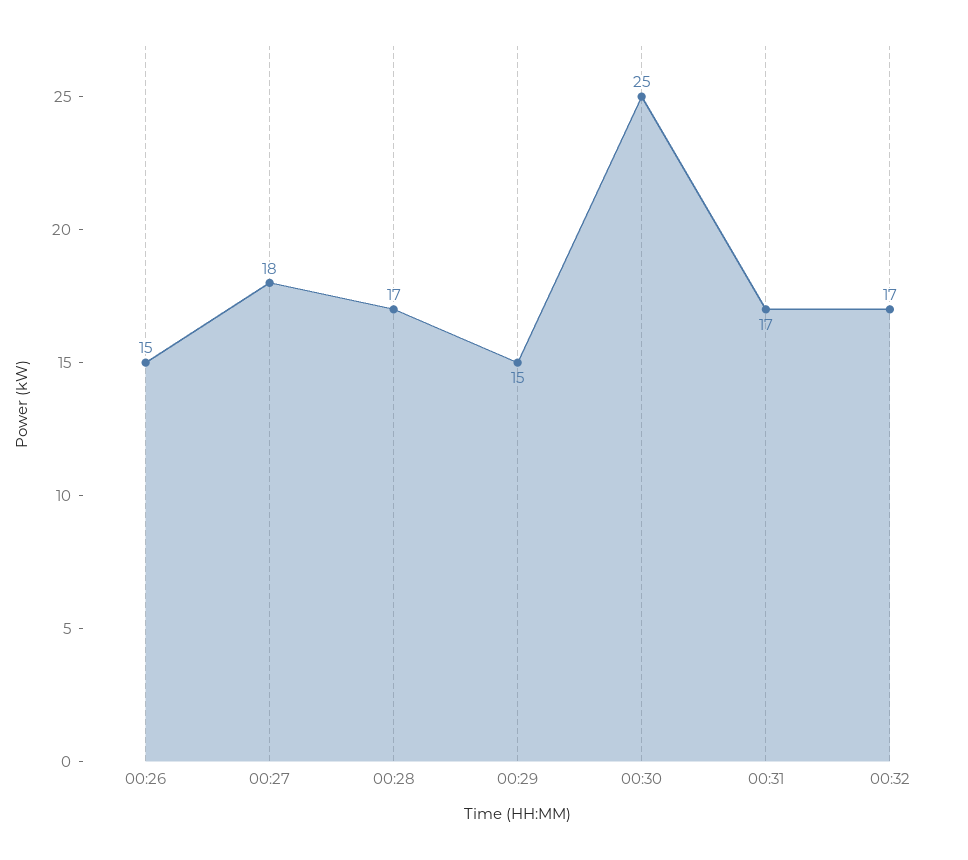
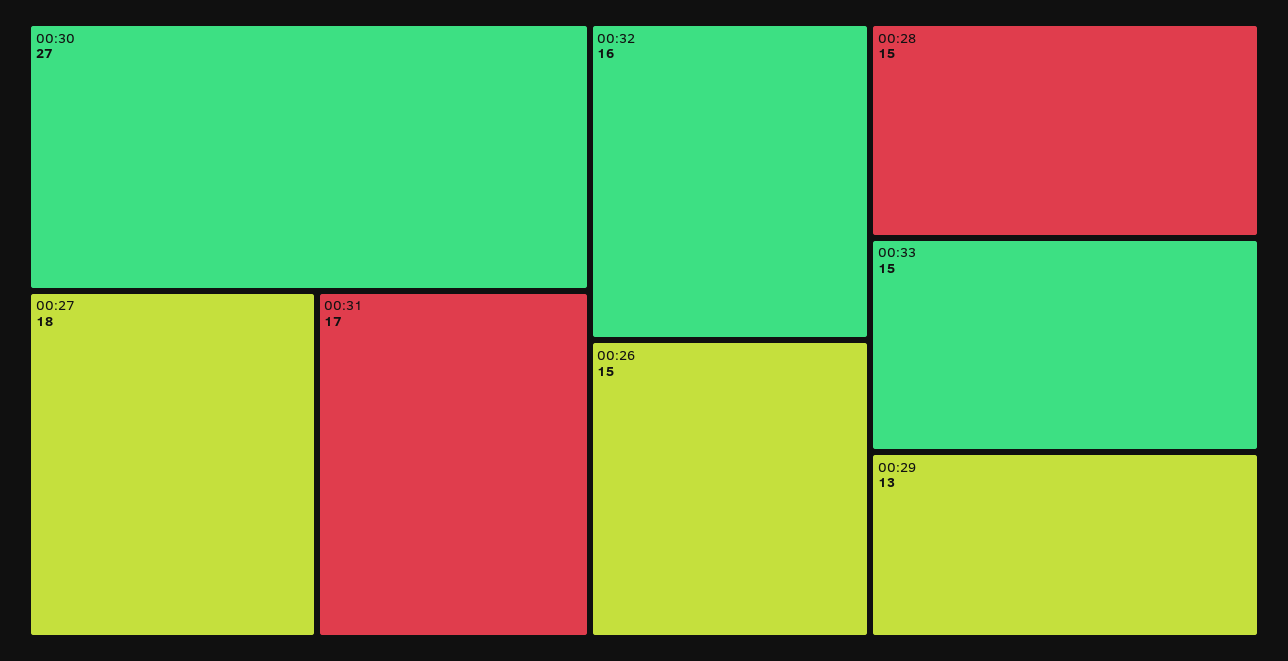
00:28: 17 -> 15
00:29: 15 -> 13
00:30: 25 -> 27
00:32: 17 -> 16
00:33: none -> 15

